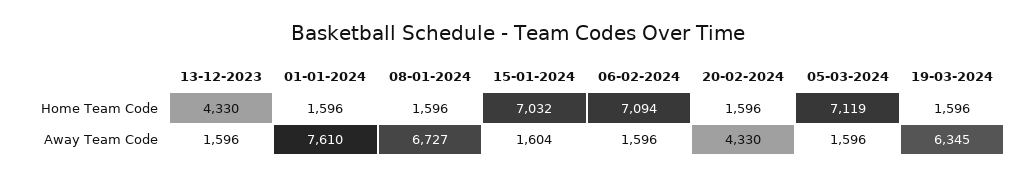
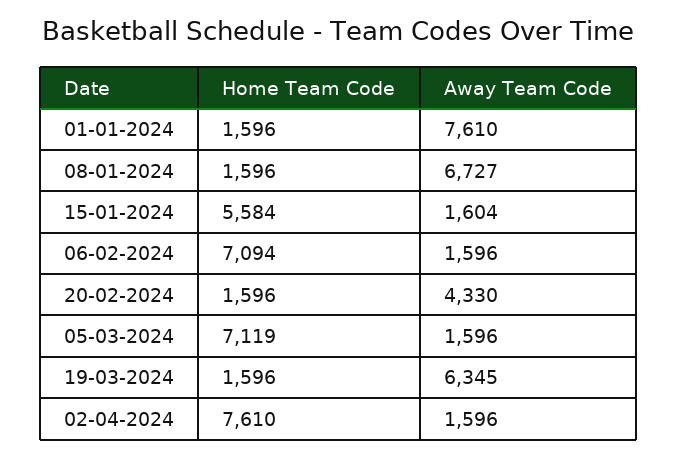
13-12-2023, Home Team Code: 4330 -> none
15-01-2024, Home Team Code: 7032 -> 5584
13-12-2023, Away Team Code: 1596 -> none
02-04-2024, Home Team Code: none -> 7610
02-04-2024, Away Team Code: none -> 1596

